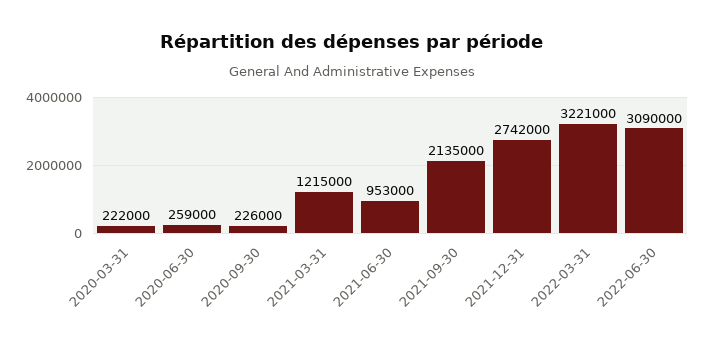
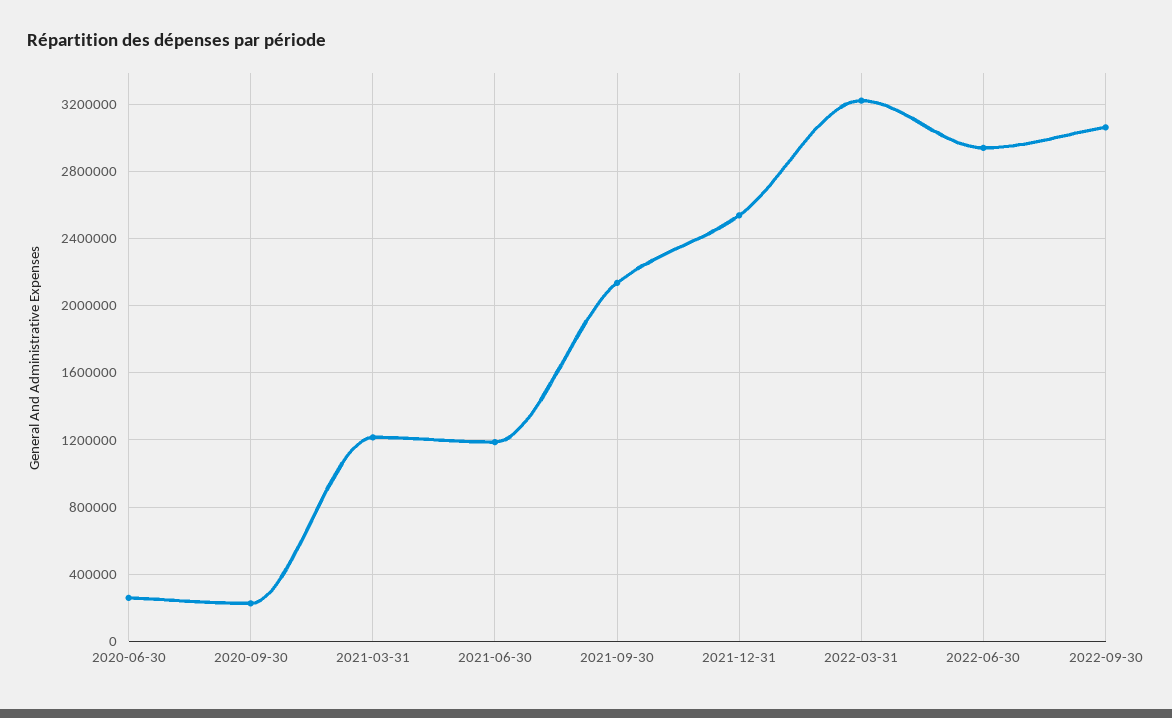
2020-03-31: 222000 -> none
2021-06-30: 953000 -> 1200000
2021-12-31: 2742000 -> 2550000
2022-06-30: 3090000 -> 2950000
2022-09-30: none -> 3050000

